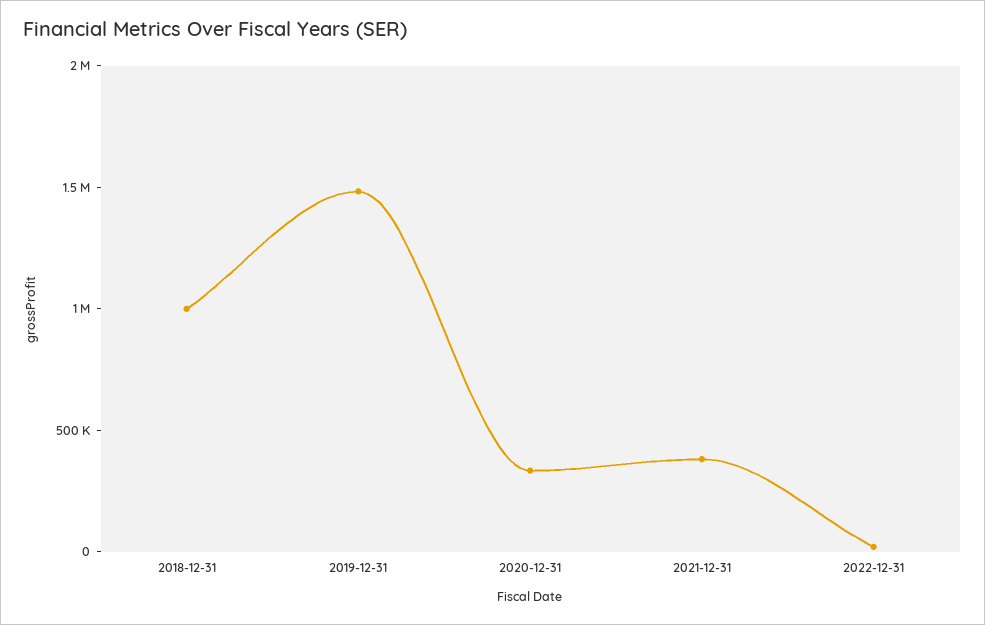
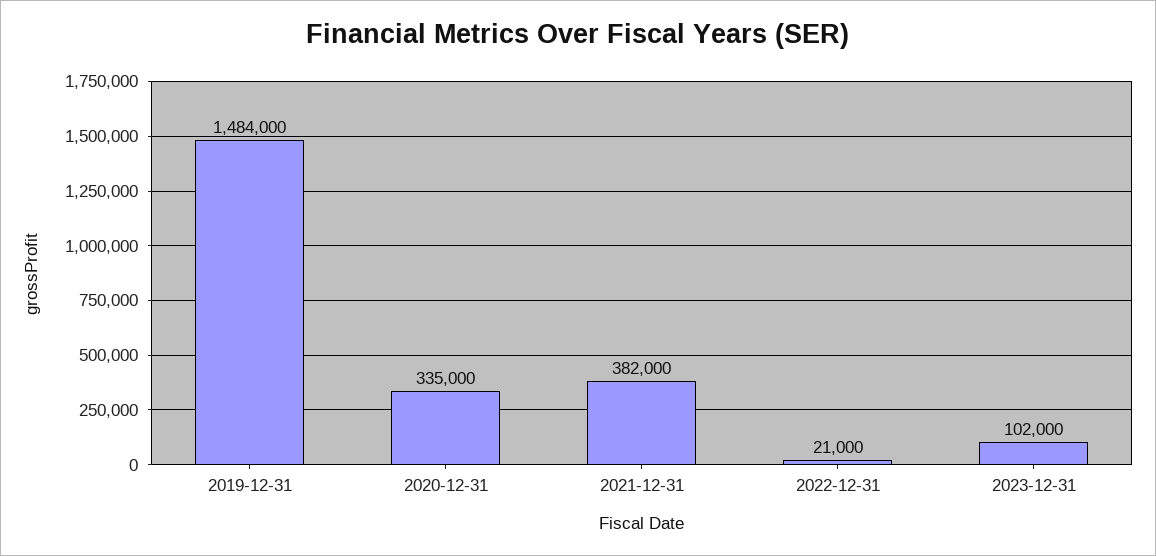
2018-12-31: 1000000 -> none
2023-12-31: none -> 102000

